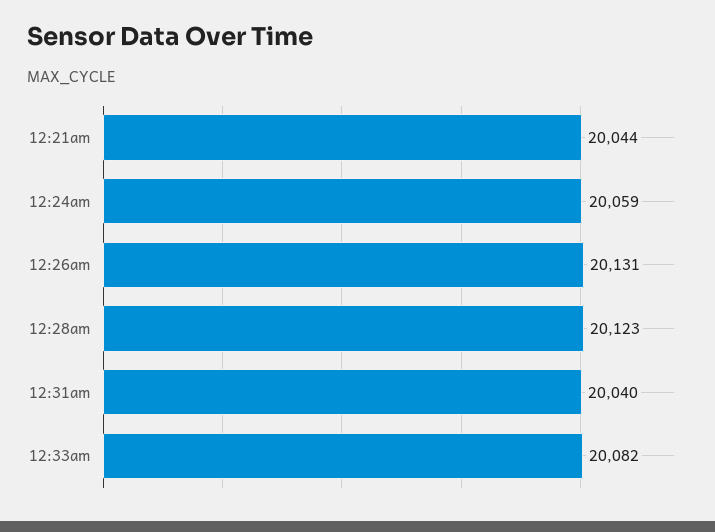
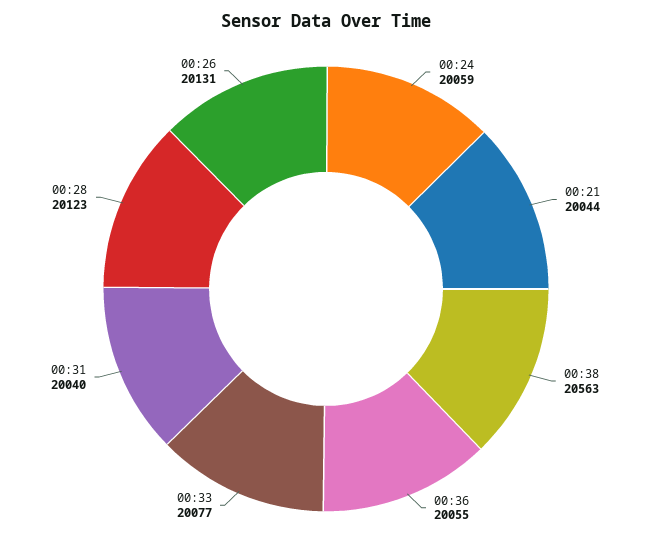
12:33am: 20082 -> 20077
00:38: none -> 20563
00:36: none -> 20055

